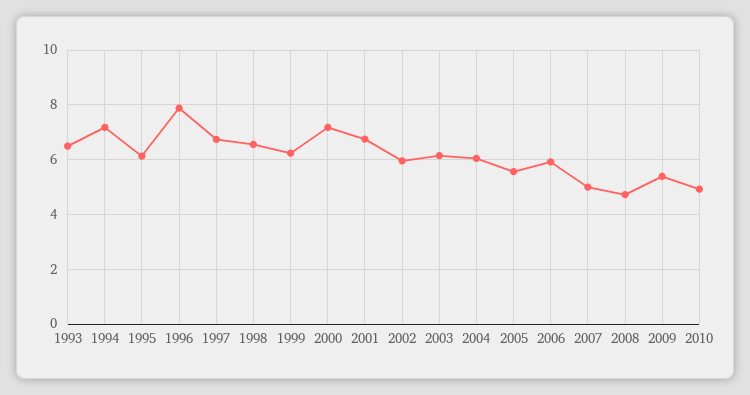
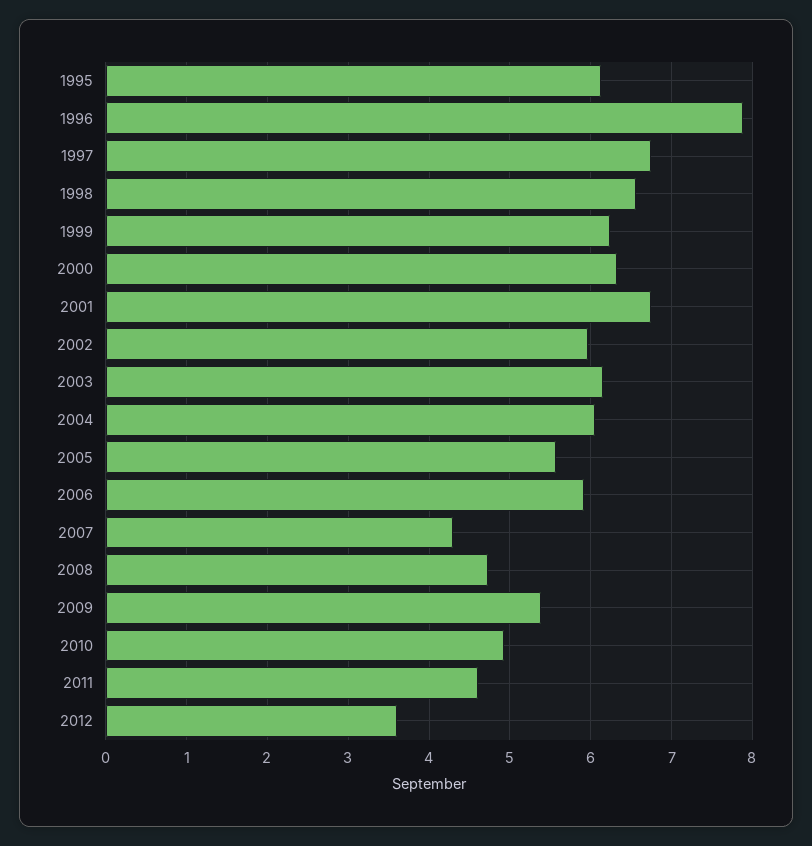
1993: 6.5 -> none
1994: 7.25 -> none
2000: 7.25 -> 6.3
2007: 5 -> 4.3
2011: none -> 4.6
2012: none -> 3.6

